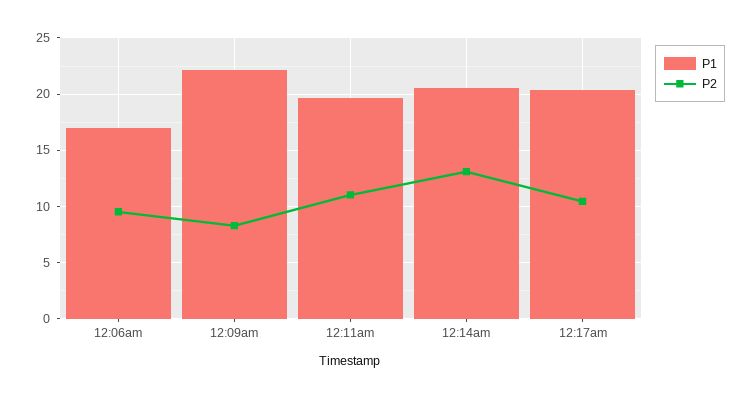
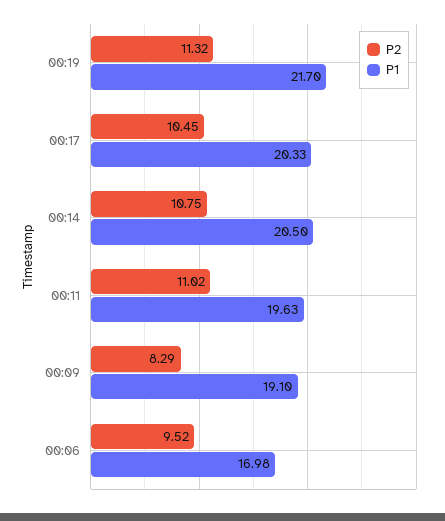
P1, 12:09am: 22 -> 19.1
P2, 12:14am: 13 -> 10.75
P2, 00:19: none -> 11.32
P1, 00:19: none -> 21.7

